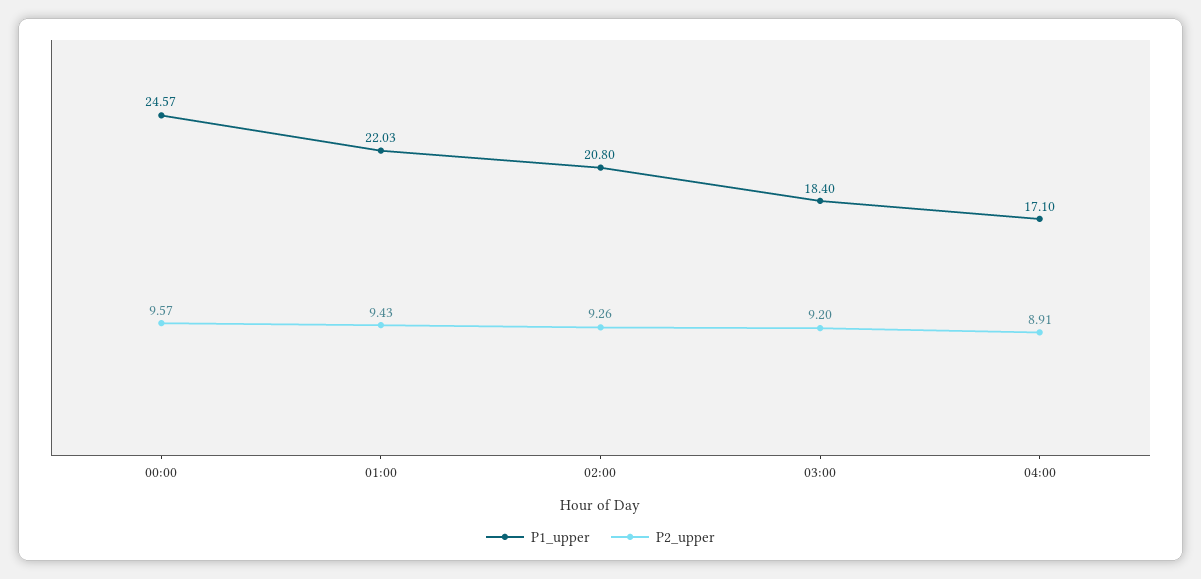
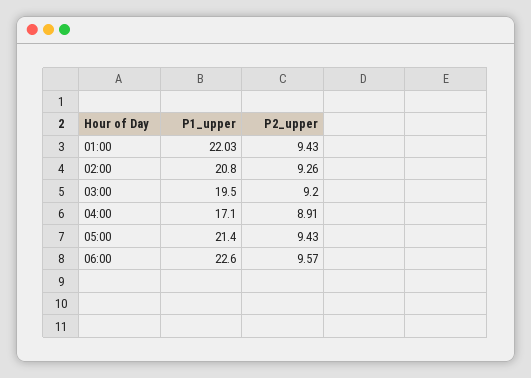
P1_upper, 00:00: 24.57 -> none
P2_upper, 00:00: 9.57 -> none
P1_upper, 03:00: 18.4 -> 19.5
P1_upper, 05:00: none -> 21.4
P2_upper, 05:00: none -> 9.43
P1_upper, 06:00: none -> 22.6
P2_upper, 06:00: none -> 9.57

